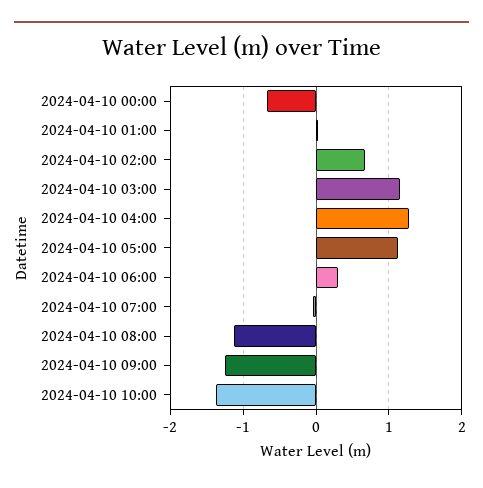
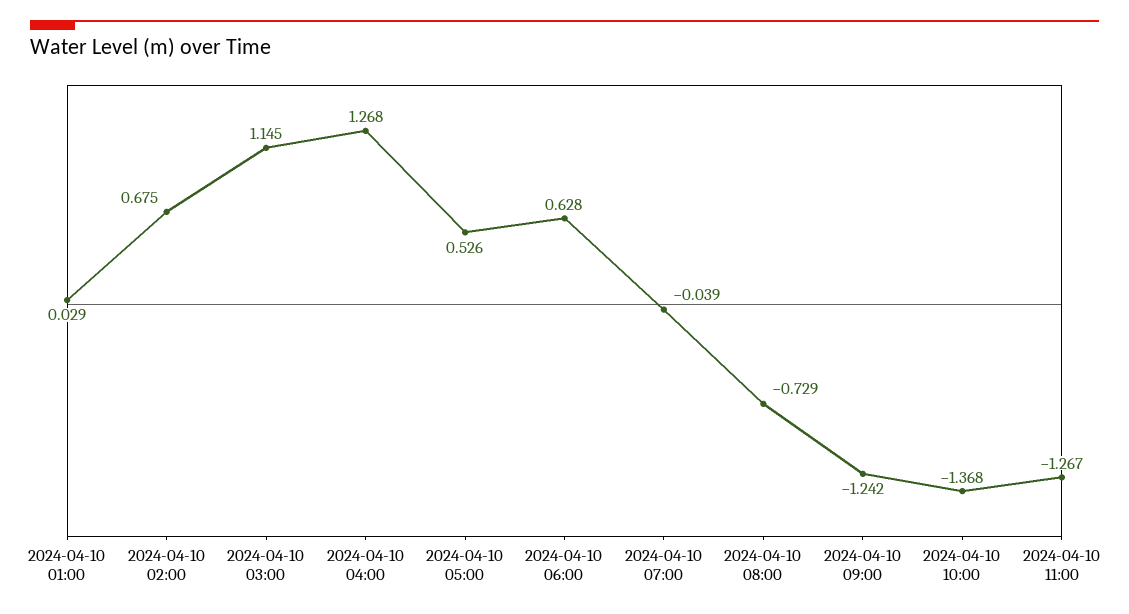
2024-04-10 00:00: -0.7 -> none
2024-04-10 05:00: 1.1 -> 0.526
2024-04-10 06:00: 0.3 -> 0.628
2024-04-10 08:00: -1.1 -> -0.729
2024-04-10 11:00: none -> -1.267

